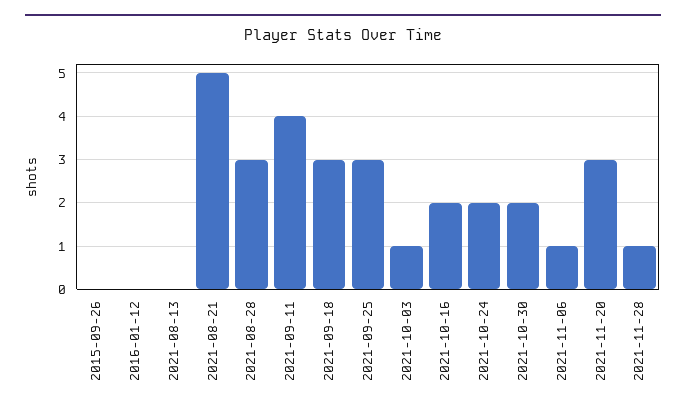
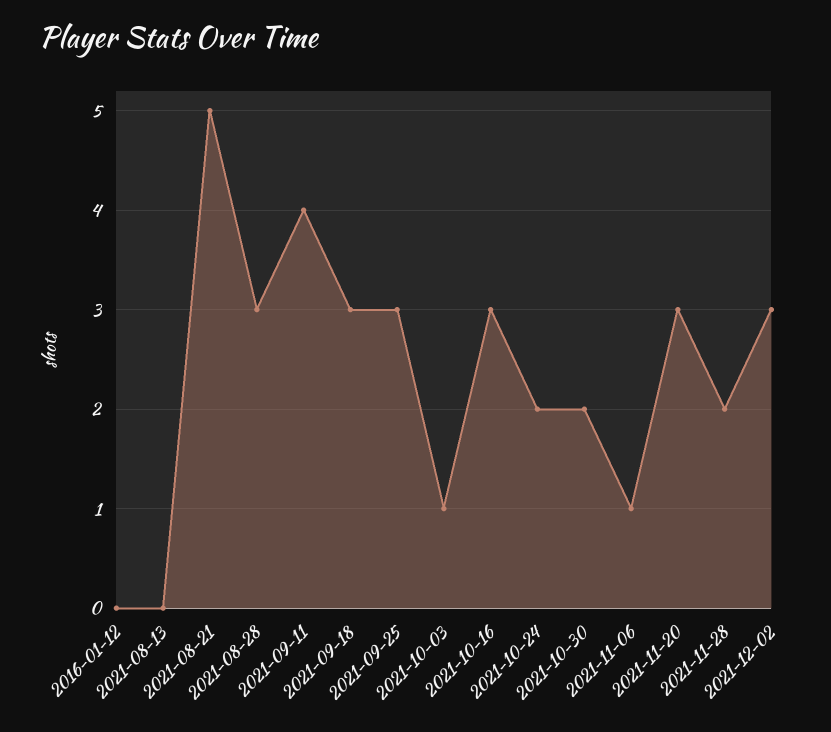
2015-09-26: 0 -> none
2021-10-16: 2 -> 3
2021-11-28: 1 -> 2
2021-12-02: none -> 3

